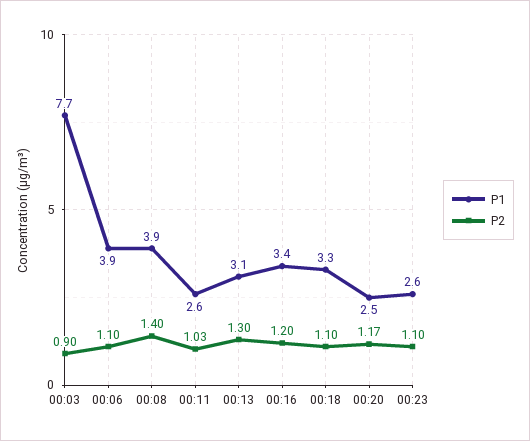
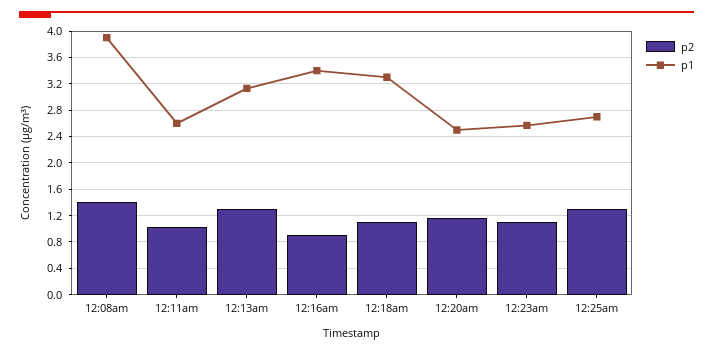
P1, 00:03: 7.7 -> none
P2, 00:03: 0.9 -> none
P1, 00:06: 3.9 -> none
P2, 00:06: 1.1 -> none
P2, 00:16: 1.2 -> 0.9
P2, 12:25am: none -> 1.3
P1, 12:25am: none -> 2.7

